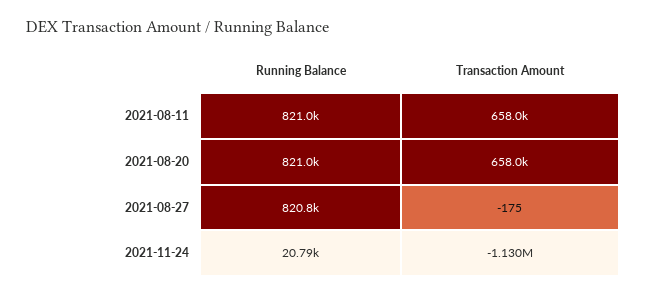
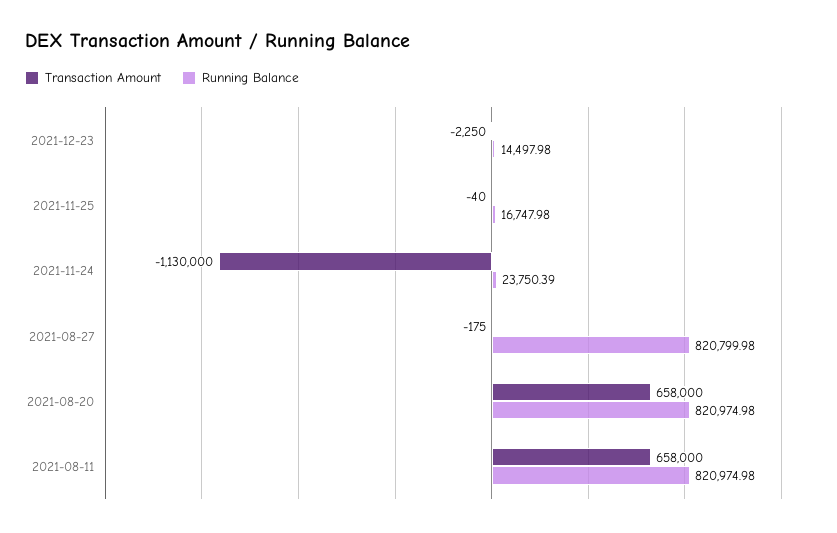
Running Balance, 2021-11-24: 20790 -> 23750.39
Transaction Amount, 2021-12-23: none -> -2250
Running Balance, 2021-12-23: none -> 14497.98
Transaction Amount, 2021-11-25: none -> -40
Running Balance, 2021-11-25: none -> 16747.98

